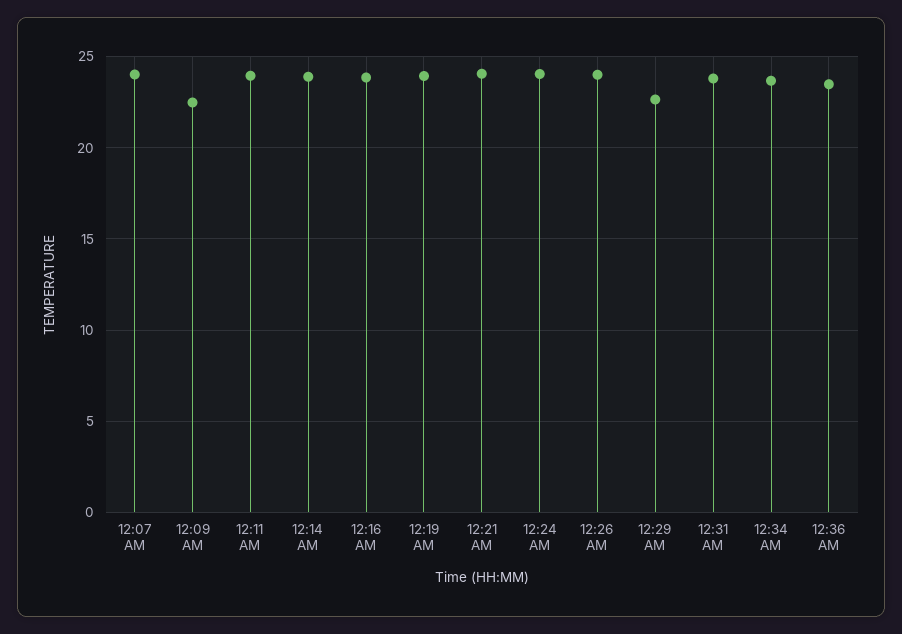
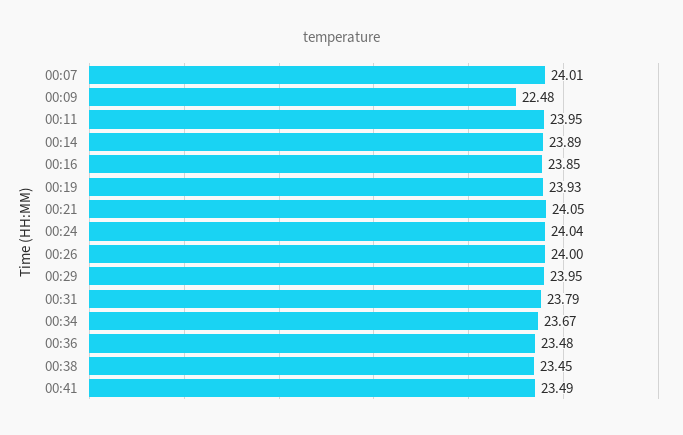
12:29 AM: 22.5 -> 23.95
00:38: none -> 23.45
00:41: none -> 23.49

